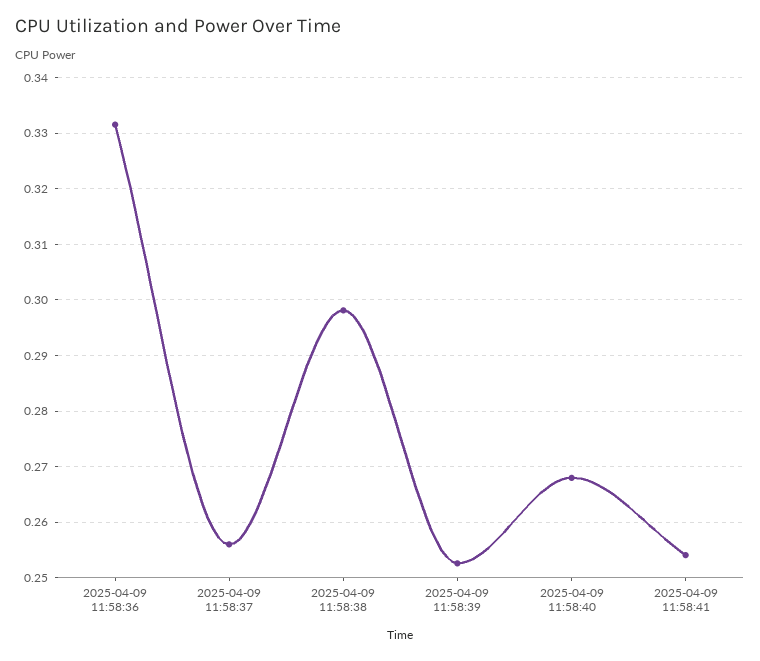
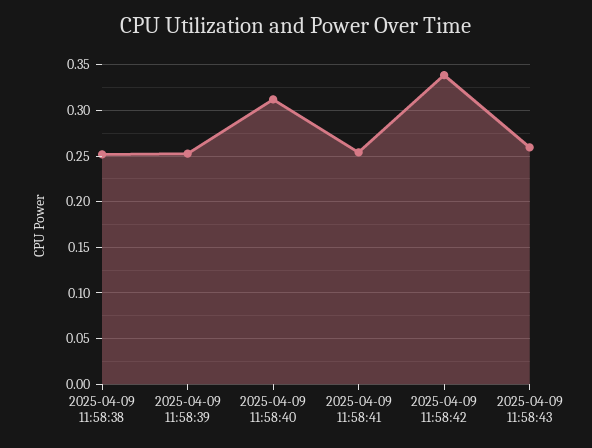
2025-04-09 11:58:36: 0.332 -> none
2025-04-09 11:58:37: 0.256 -> none
2025-04-09 11:58:38: 0.298 -> 0.25
2025-04-09 11:58:40: 0.268 -> 0.31
2025-04-09 11:58:42: none -> 0.34
2025-04-09 11:58:43: none -> 0.26

